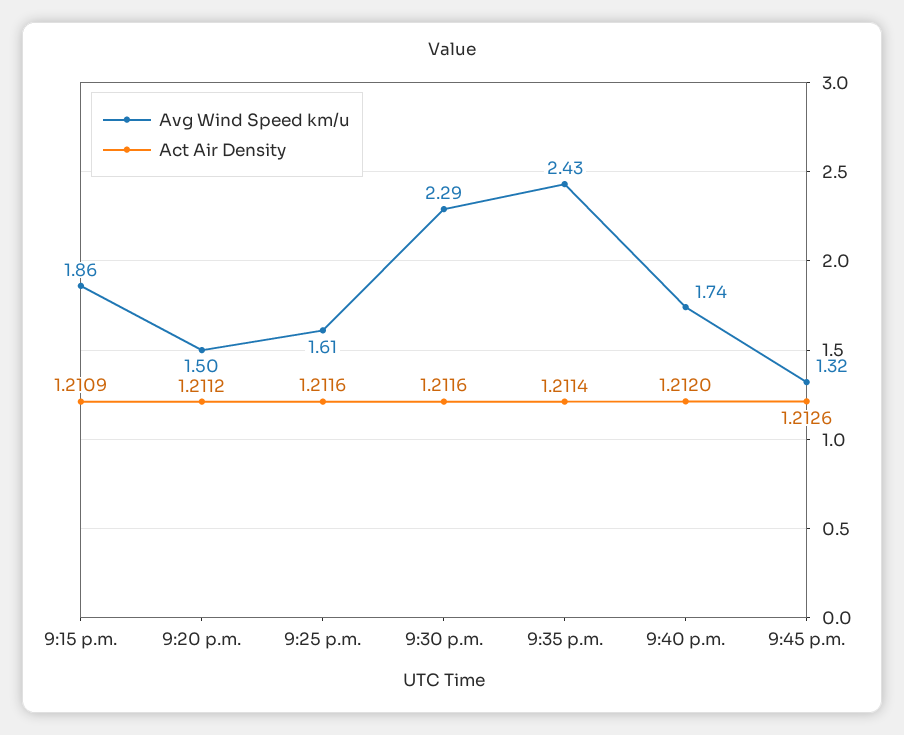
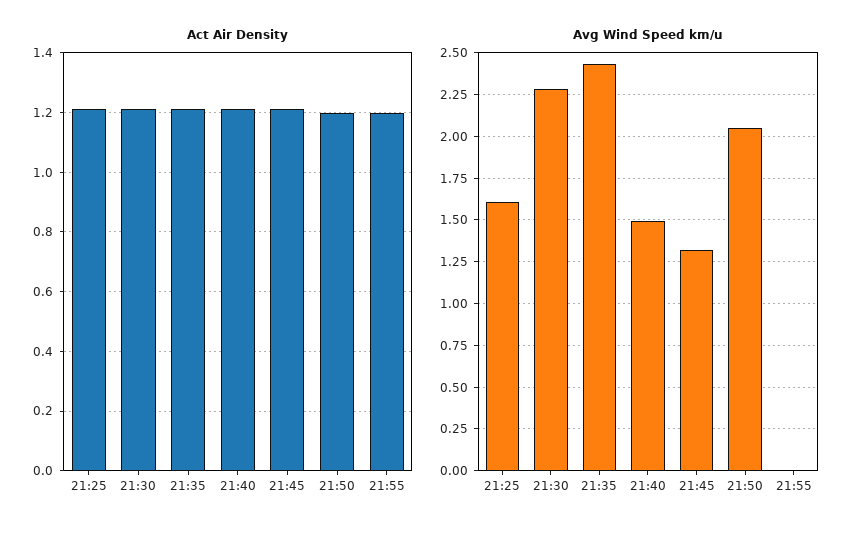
Avg Wind Speed km/u, 9:15 p.m.: 1.86 -> none
Act Air Density, 9:15 p.m.: 1.2109 -> none
Avg Wind Speed km/u, 9:20 p.m.: 1.5 -> none
Act Air Density, 9:20 p.m.: 1.2112 -> none
Avg Wind Speed km/u, 9:40 p.m.: 1.74 -> 1.5
Act Air Density, 21:50: none -> 1.2
Act Air Density, 21:55: none -> 1.2
Avg Wind Speed km/u, 21:50: none -> 2.05
Avg Wind Speed km/u, 21:55: none -> 0

